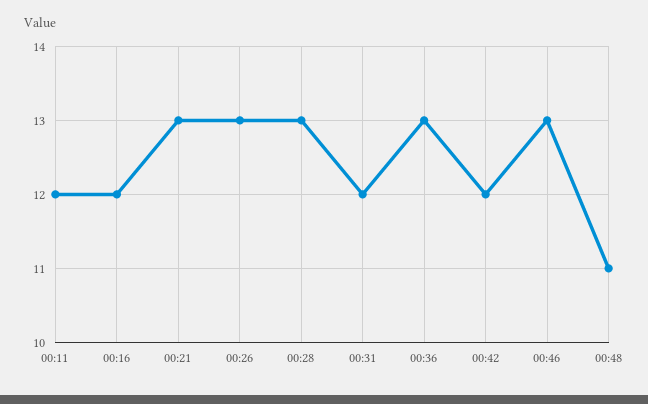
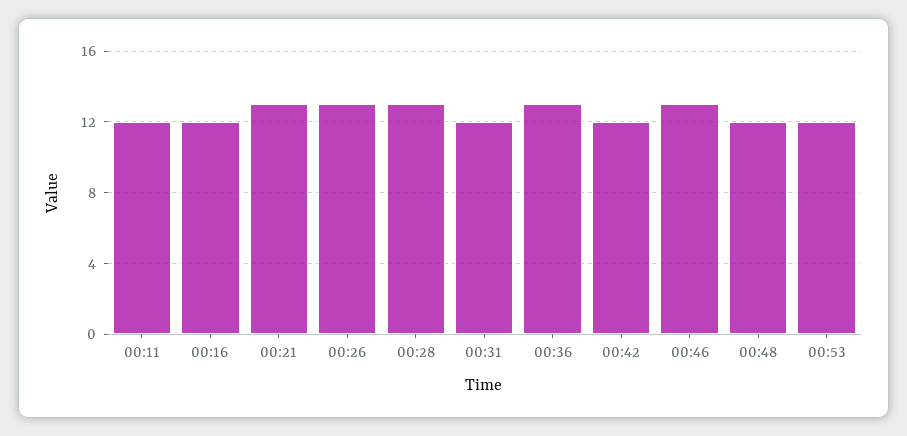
00:48: 11 -> 12
00:53: none -> 12

